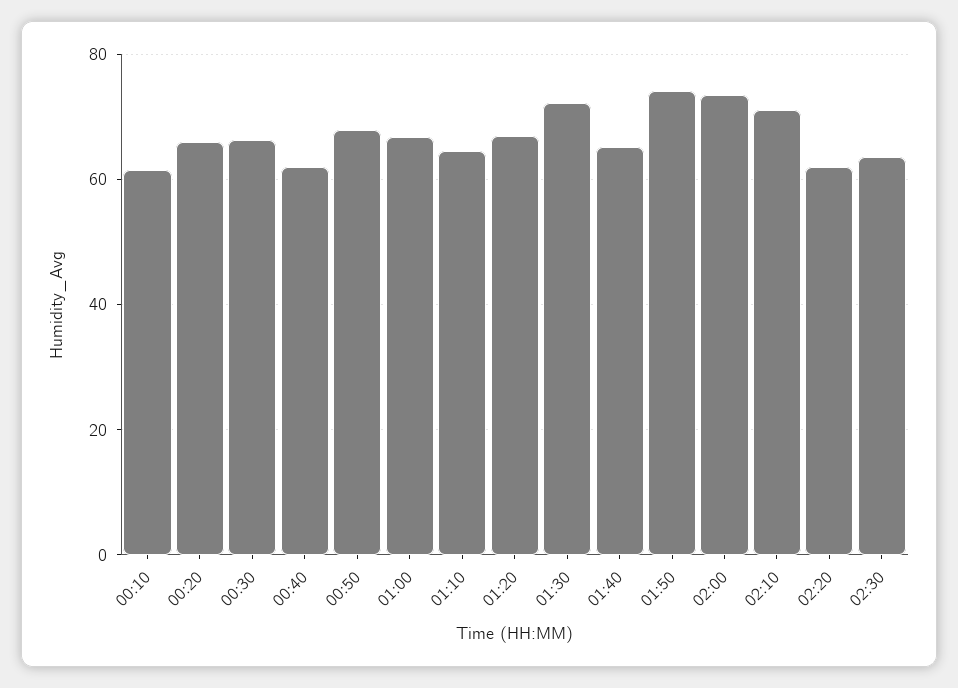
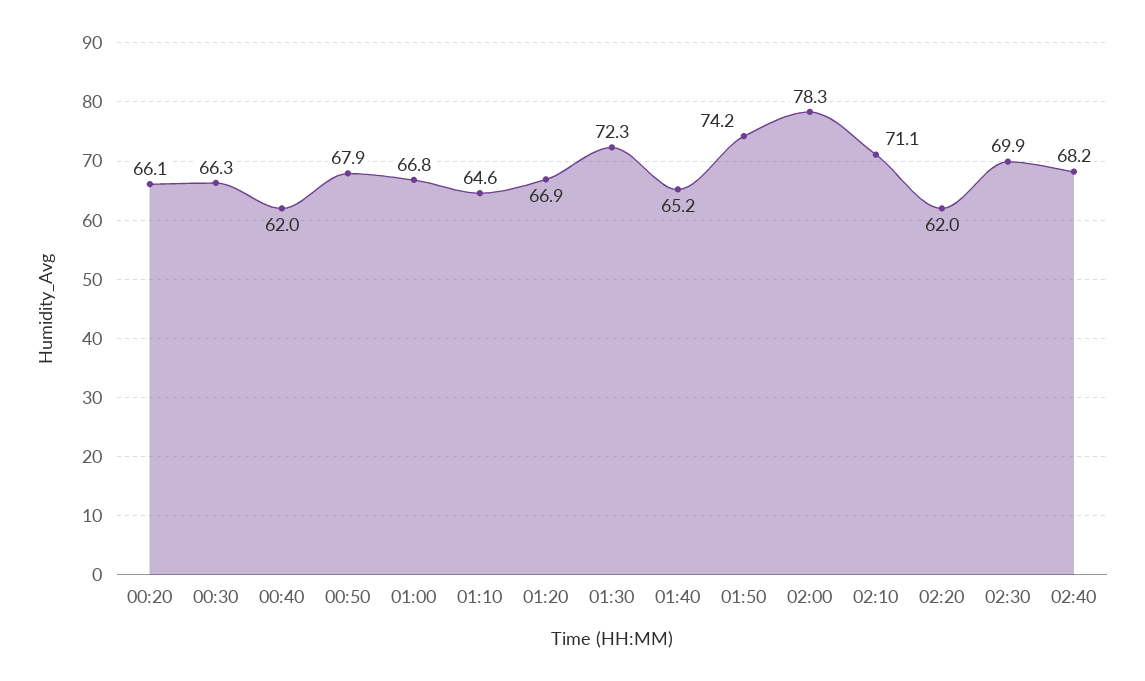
00:10: 62 -> none
02:00: 74 -> 78.3
02:30: 64 -> 69.9
02:40: none -> 68.2

